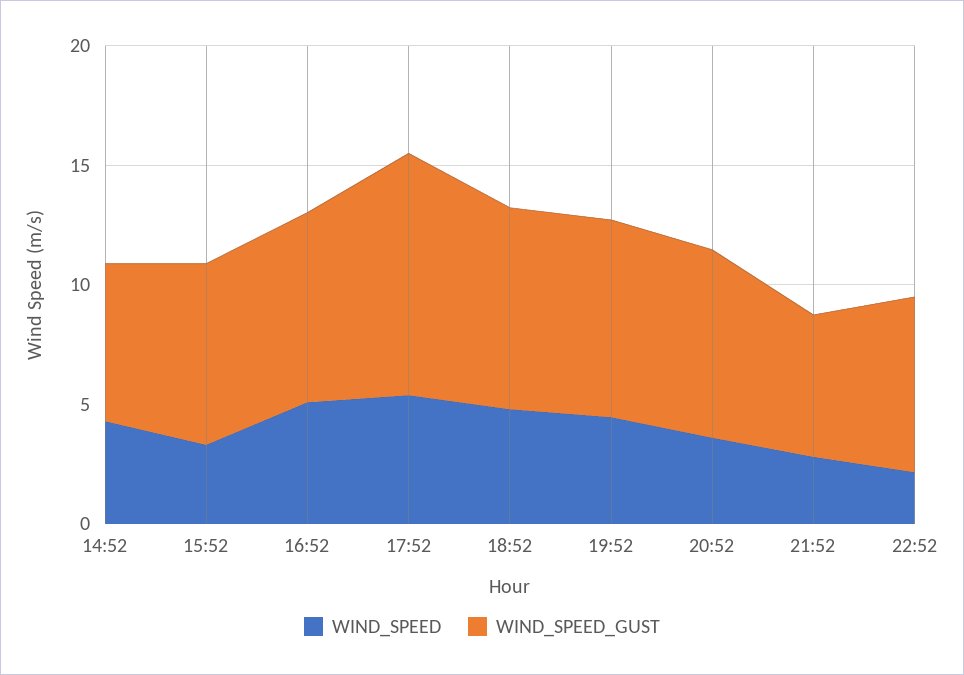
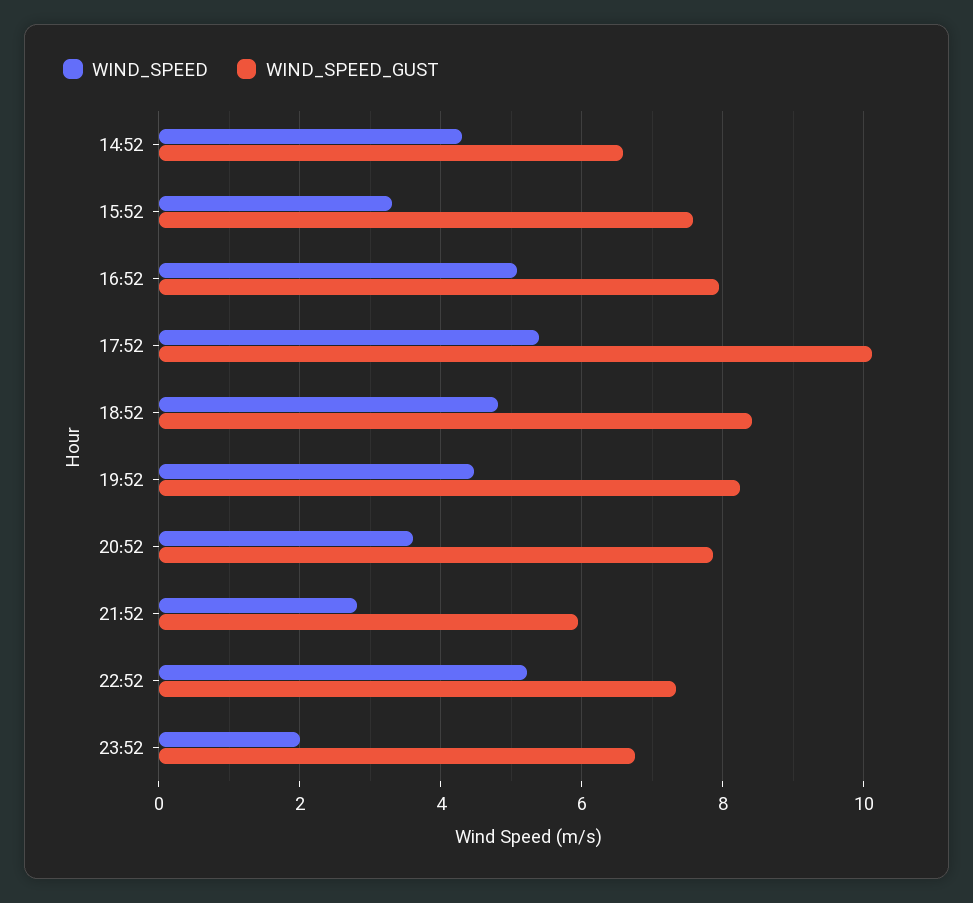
WIND_SPEED, 22:52: 2 -> 5.2
WIND_SPEED, 23:52: none -> 2
WIND_SPEED_GUST, 23:52: none -> 6.8

